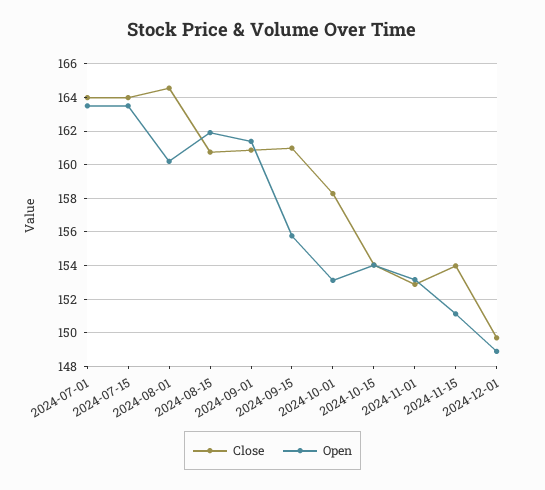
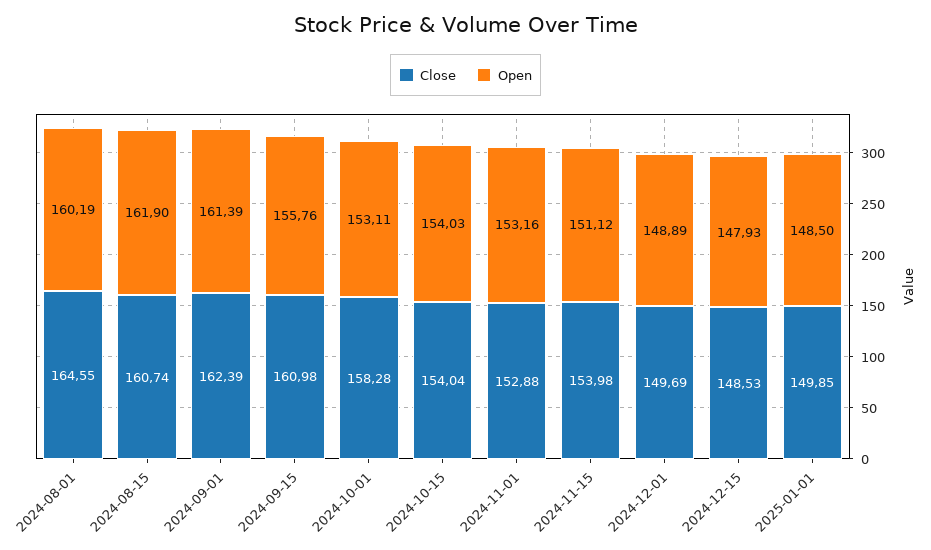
Close, 2024-07-01: 164 -> none
Open, 2024-07-01: 163.5 -> none
Close, 2024-07-15: 164 -> none
Open, 2024-07-15: 163.5 -> none
Close, 2024-09-01: 161 -> 162.39
Close, 2024-12-15: none -> 148.53
Open, 2024-12-15: none -> 147.93
Close, 2025-01-01: none -> 149.85
Open, 2025-01-01: none -> 148.5

